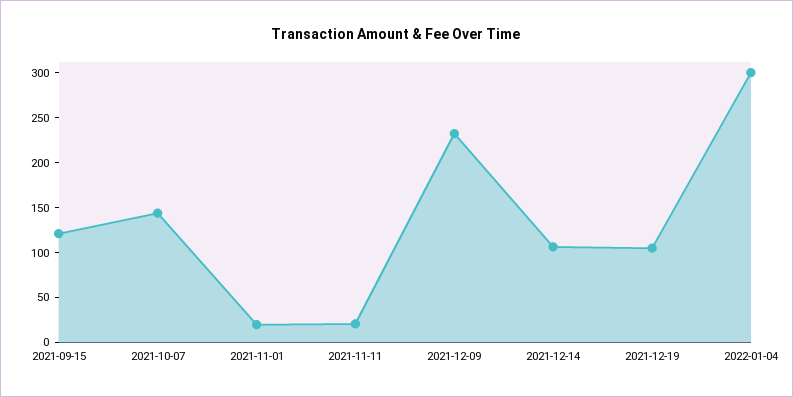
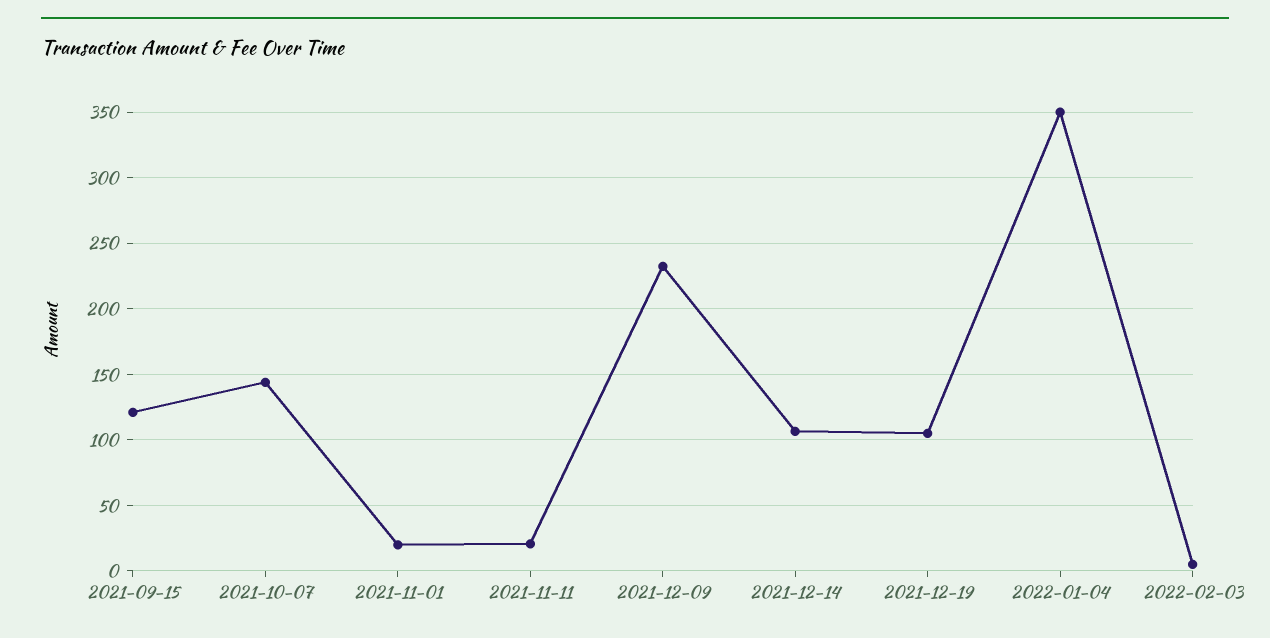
2022-01-04: 300 -> 350
2022-02-03: none -> 5

